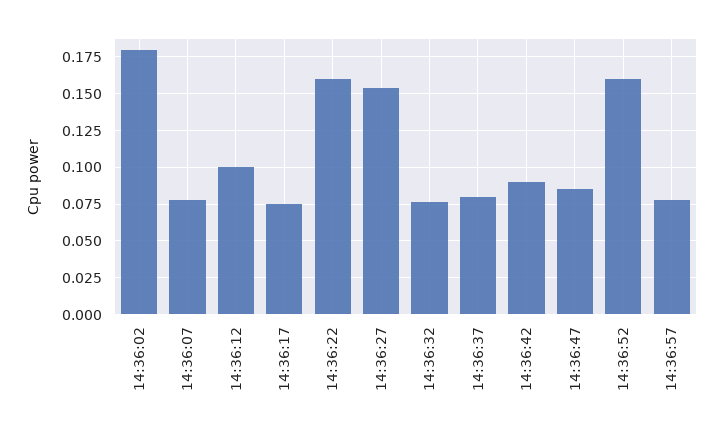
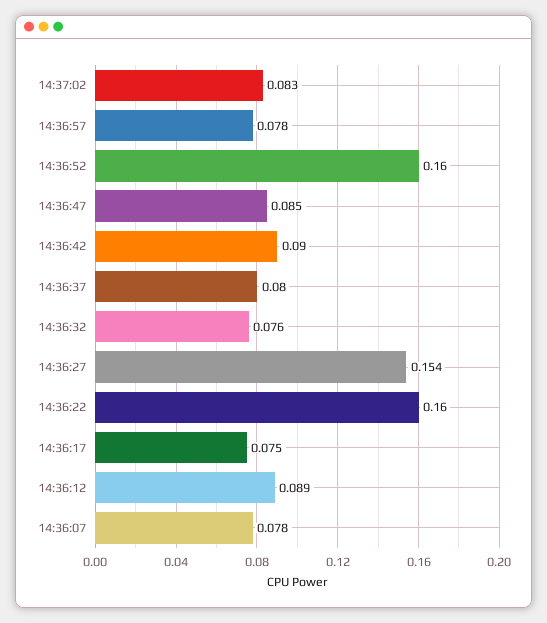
14:36:02: 0.18 -> none
14:36:12: 0.1 -> 0.089
14:37:02: none -> 0.083

